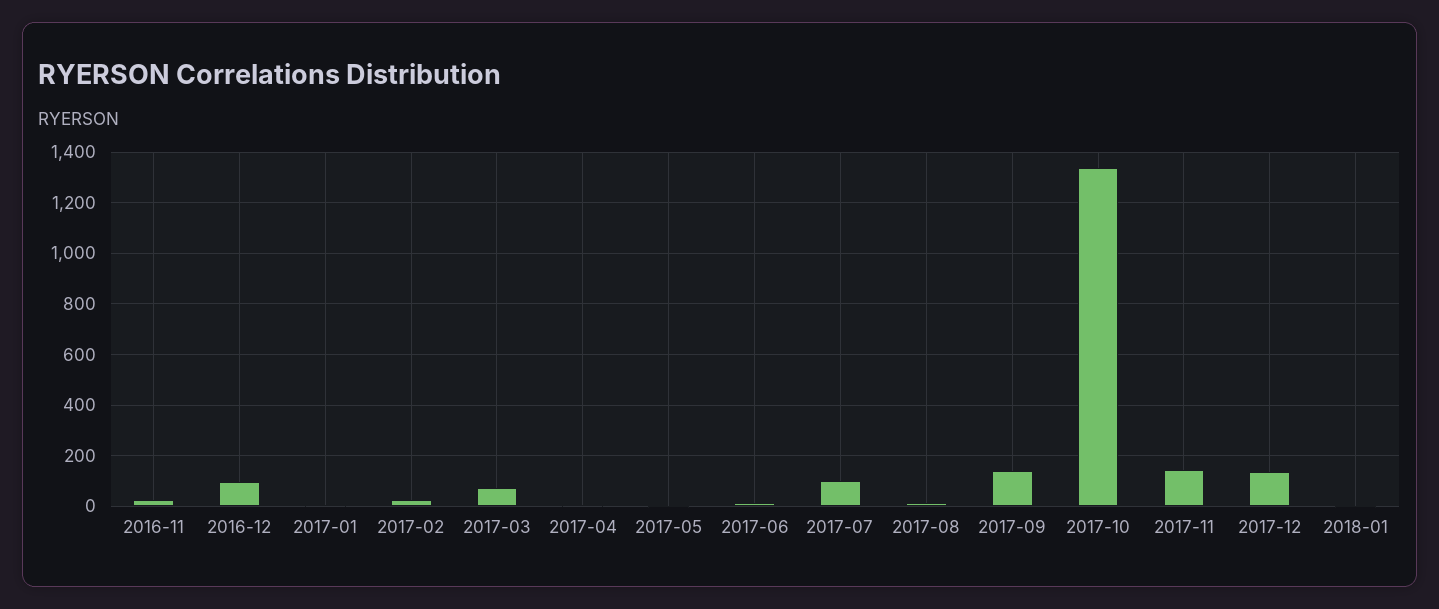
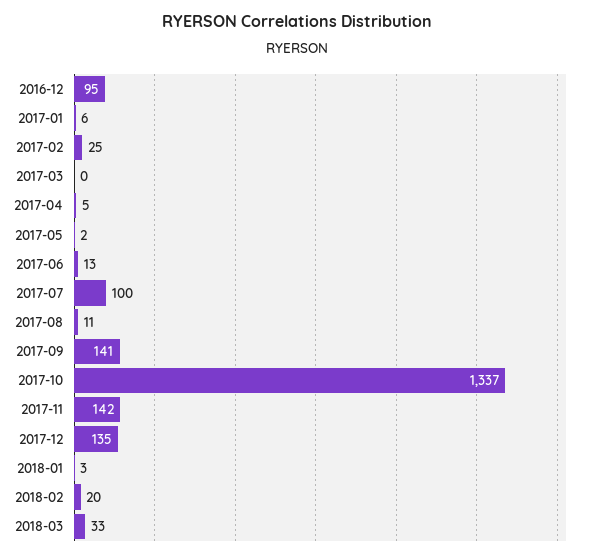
2016-11: 25 -> none
2017-03: 75 -> 0
2018-02: none -> 20
2018-03: none -> 33

